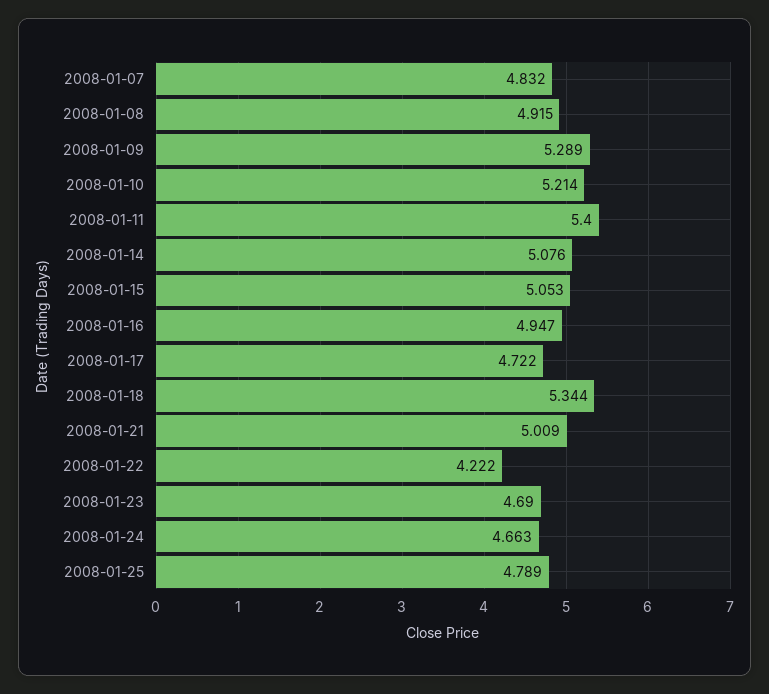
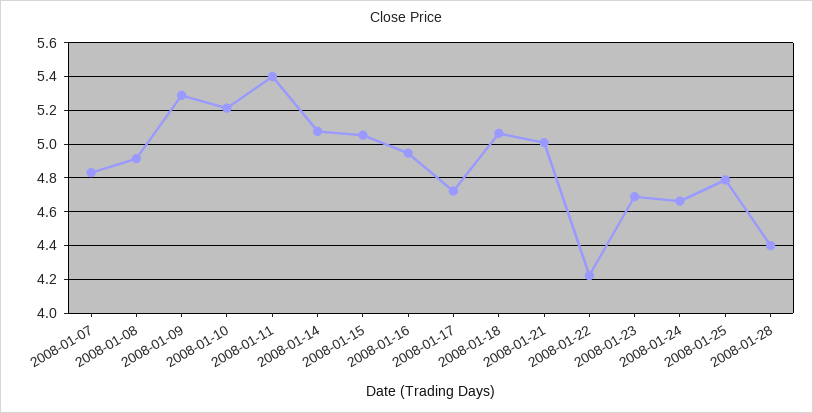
2008-01-18: 5.344 -> 5.05
2008-01-28: none -> 4.4

